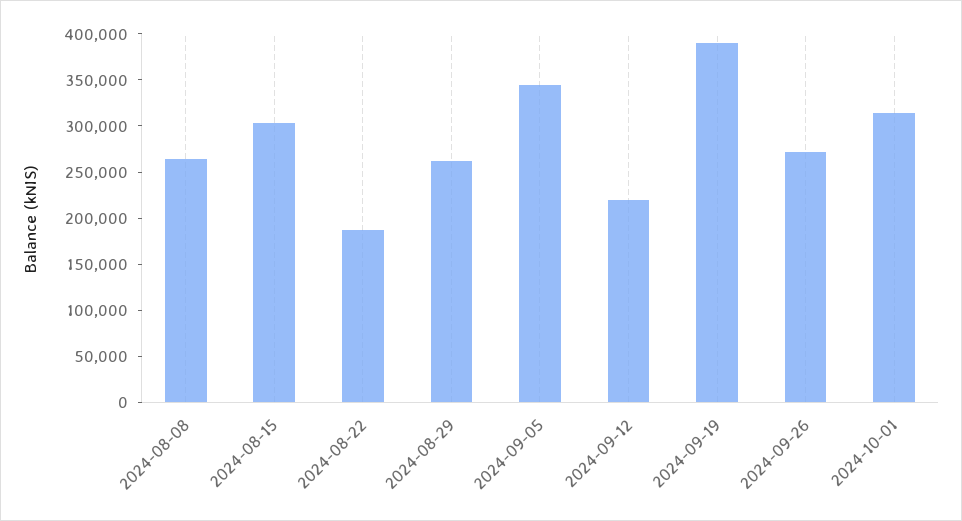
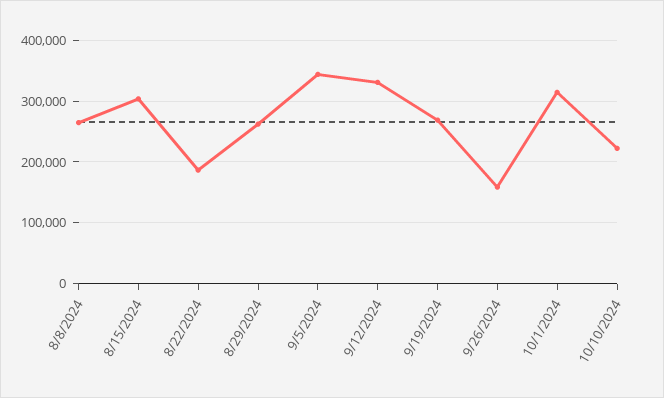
2024-09-12: 220000 -> 330000
2024-09-19: 390000 -> 270000
2024-09-26: 270000 -> 160000
10/10/2024: none -> 220000

